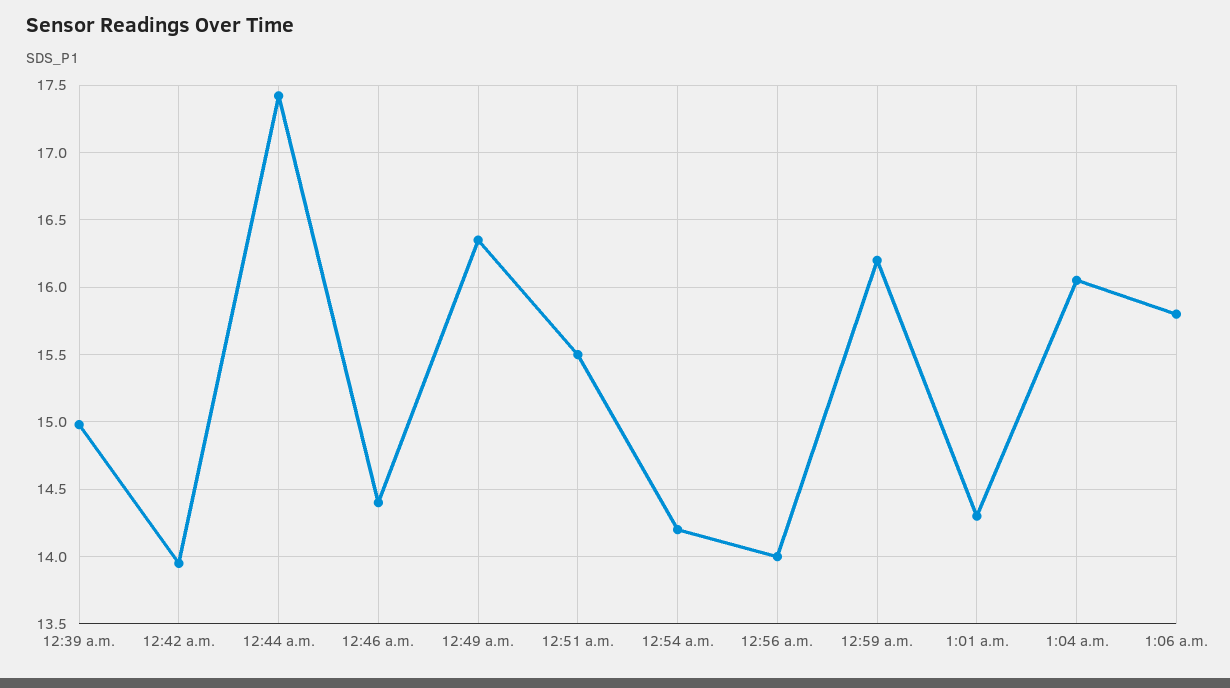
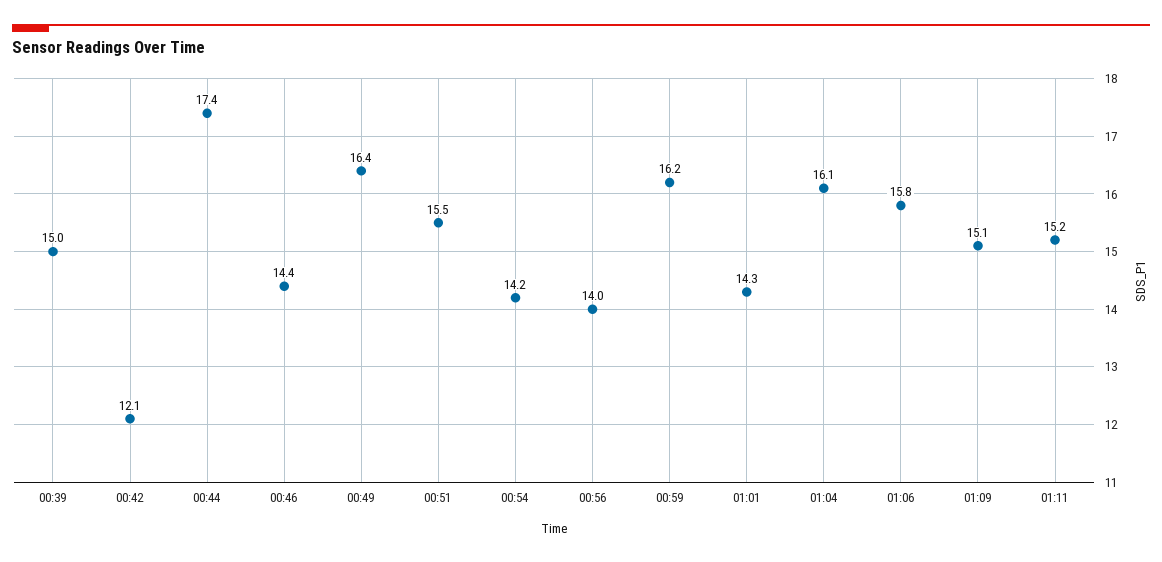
12:42 a.m.: 13.95 -> 12.1
01:09: none -> 15.1
01:11: none -> 15.2

